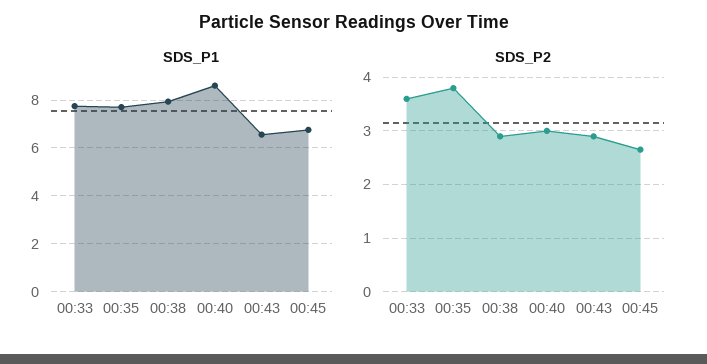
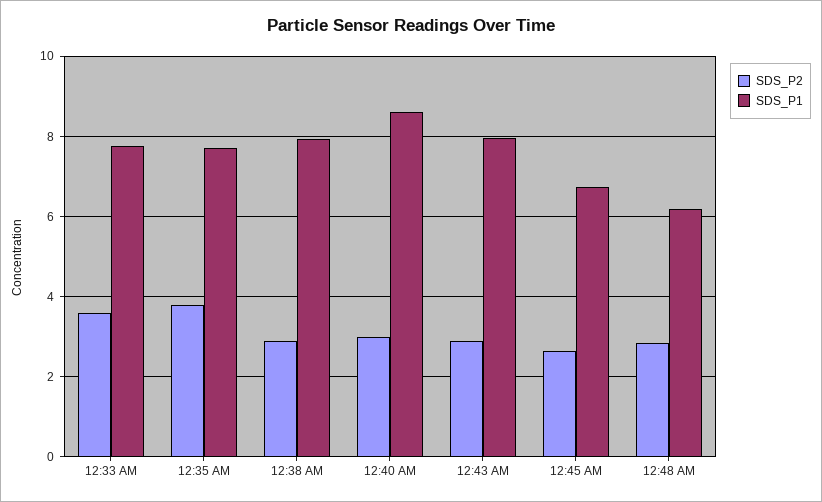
SDS_P1, 00:43: 6.5 -> 8
SDS_P2, 12:48 AM: none -> 2.8
SDS_P1, 12:48 AM: none -> 6.2

